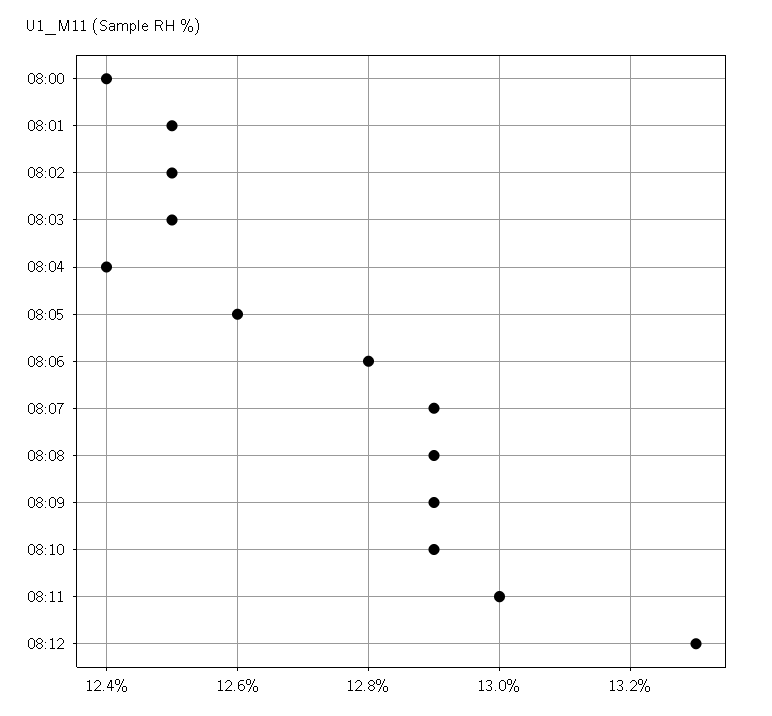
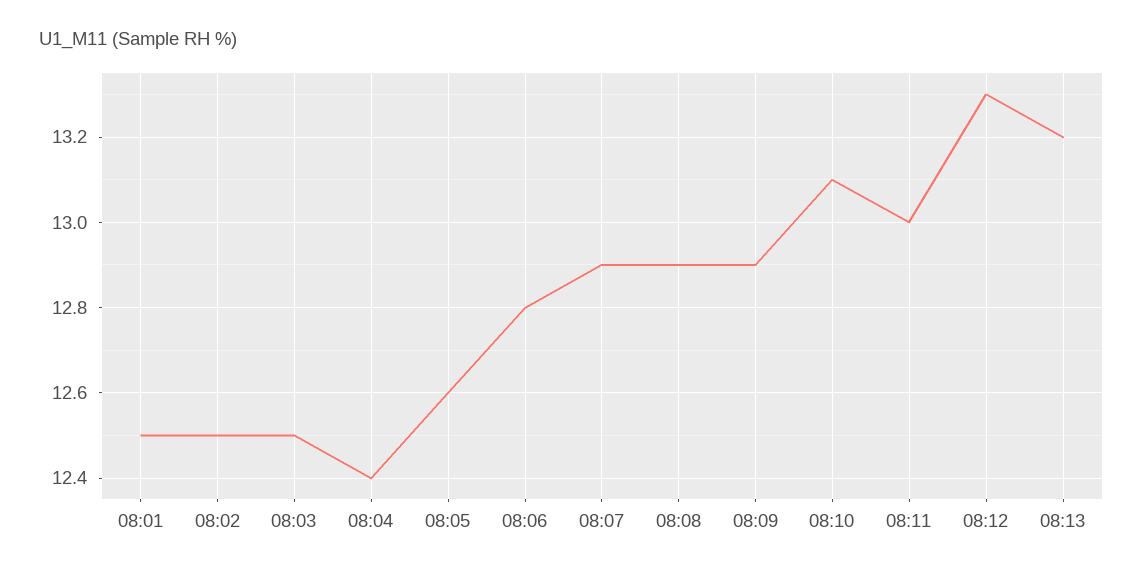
08:00: 12.4 -> none
08:10: 12.9 -> 13.1
08:13: none -> 13.2

